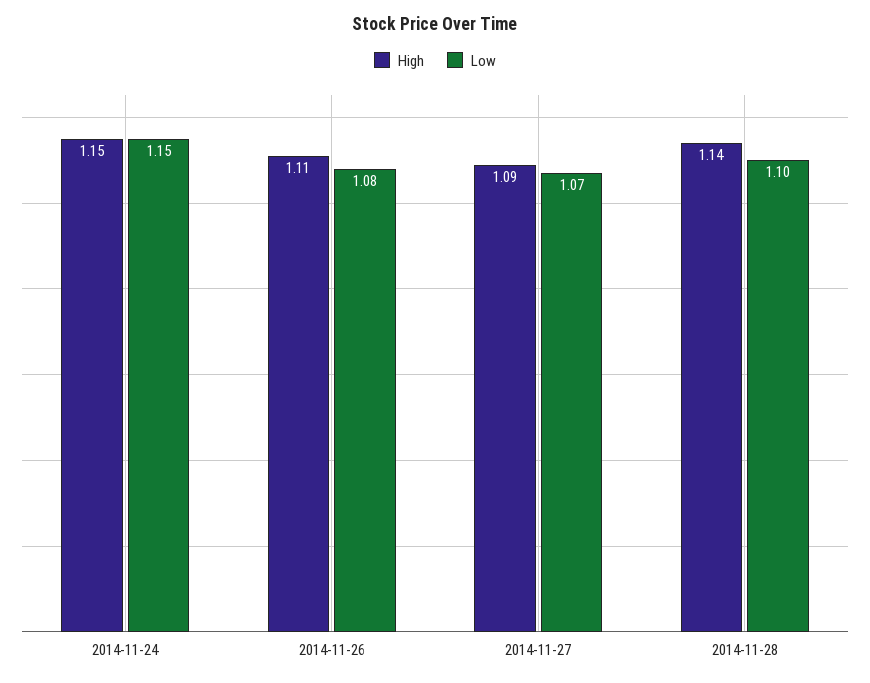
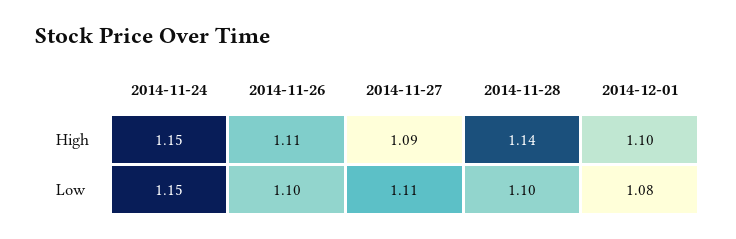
Low, 2014-11-26: 1.08 -> 1.1
Low, 2014-11-27: 1.07 -> 1.11
High, 2014-12-01: none -> 1.1
Low, 2014-12-01: none -> 1.08

